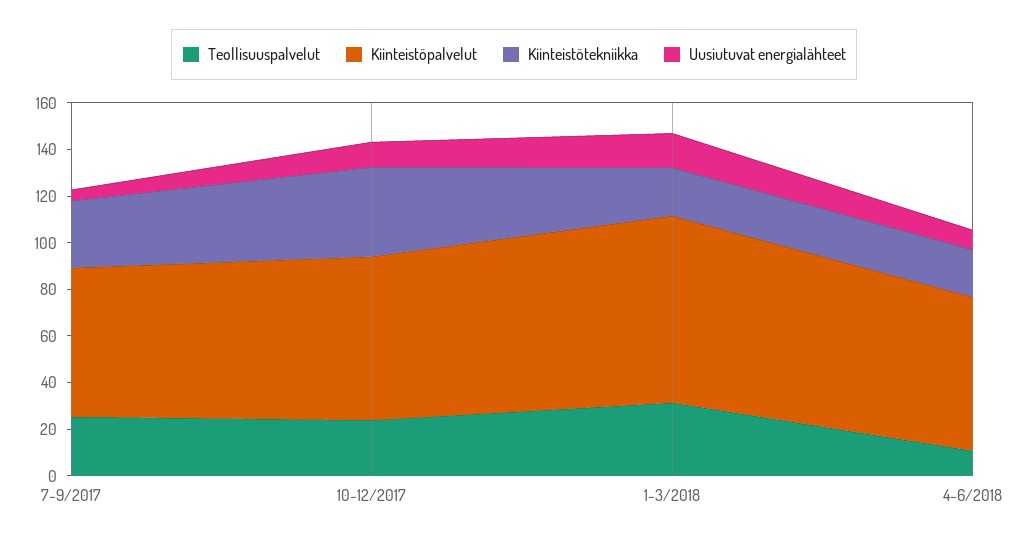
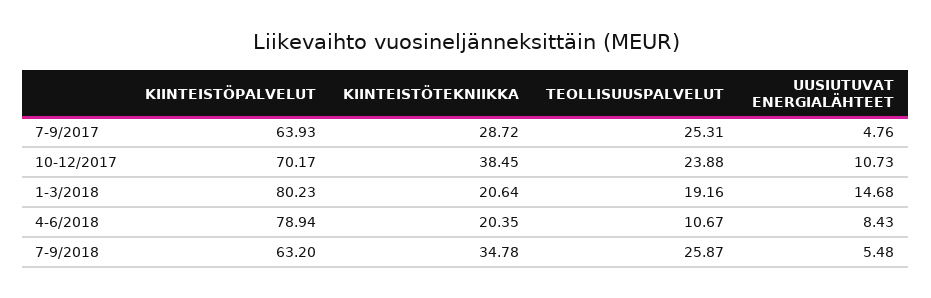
Teollisuuspalvelut, 1-3/2018: 30 -> 19.16
Kiinteistöpalvelut, 4-6/2018: 65 -> 78.94
Kiinteistöpalvelut, 7-9/2018: none -> 63.2
Kiinteistötekniikka, 7-9/2018: none -> 34.78
Teollisuuspalvelut, 7-9/2018: none -> 25.87
Uusiutuvat energialähteet, 7-9/2018: none -> 5.48

